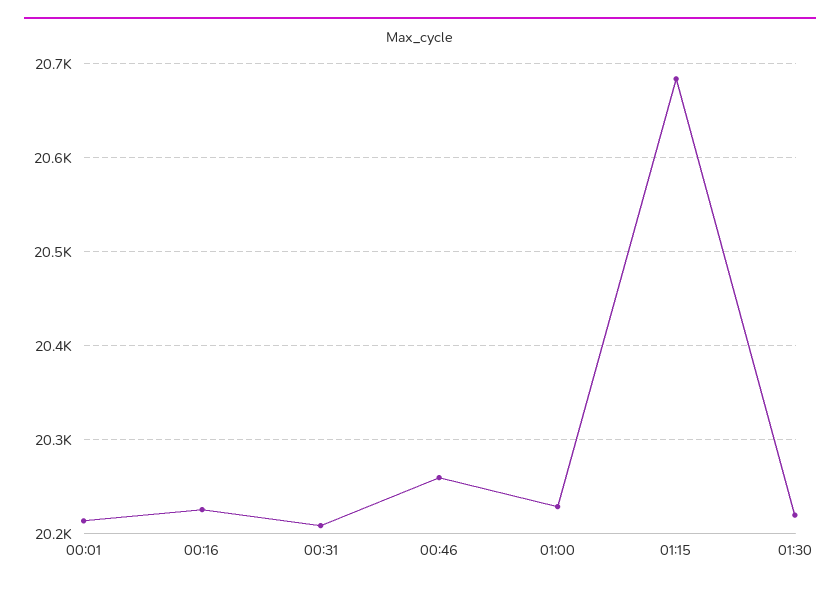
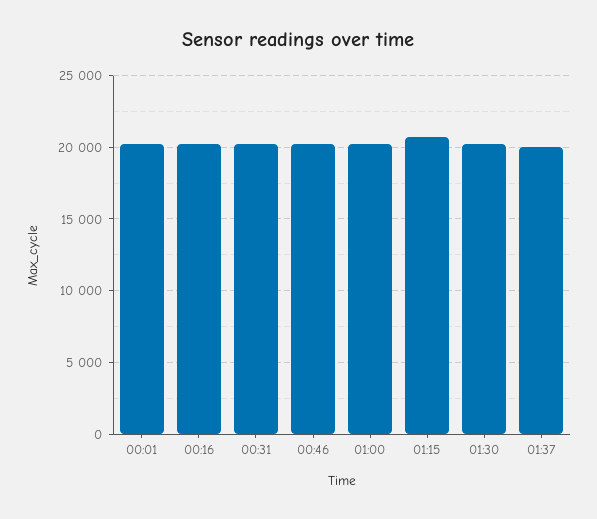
01:37: none -> 20000

